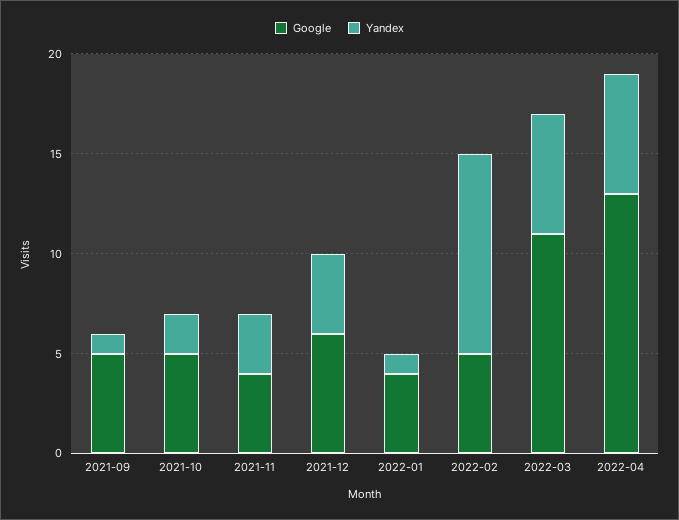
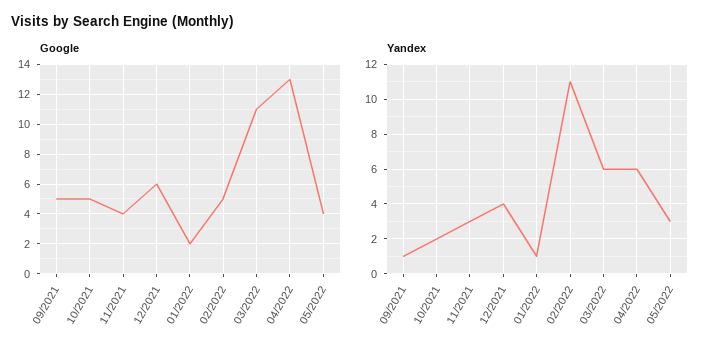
Google, 2022-01: 4 -> 2
Yandex, 2022-02: 10 -> 11
Google, 05/2022: none -> 4
Yandex, 05/2022: none -> 3

